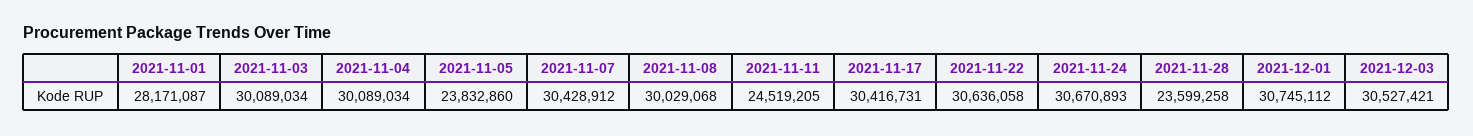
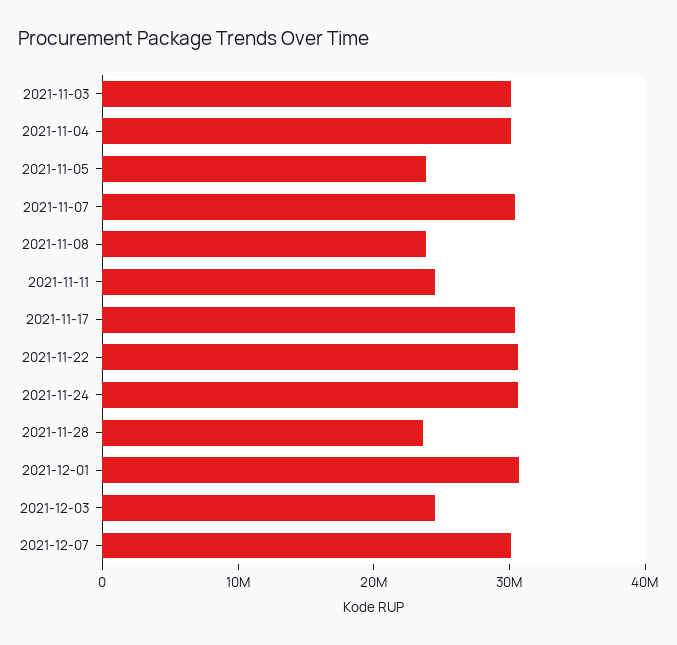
2021-11-01: 28171087 -> none
2021-11-08: 30029068 -> 24000000
2021-12-03: 30527421 -> 24000000
2021-12-07: none -> 30000000

